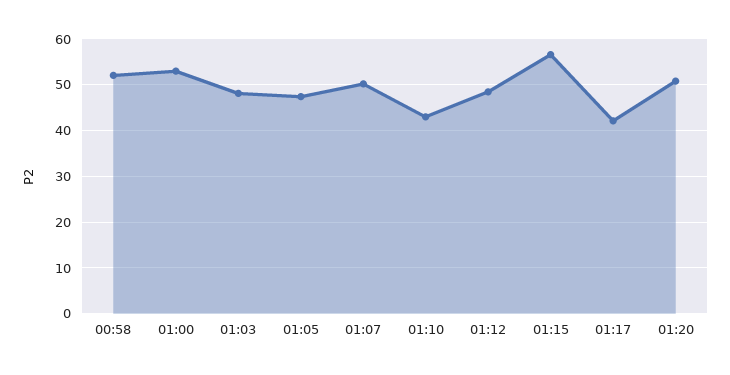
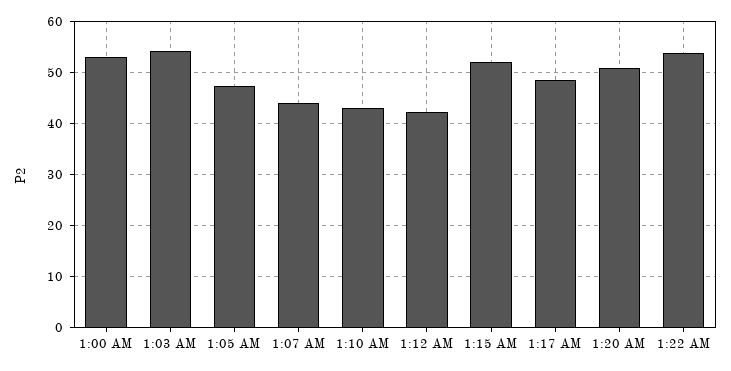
00:58: 52 -> none
01:03: 48 -> 54
01:07: 50 -> 44
01:12: 48 -> 42
01:15: 56 -> 52
01:17: 42 -> 48
1:22 AM: none -> 54

